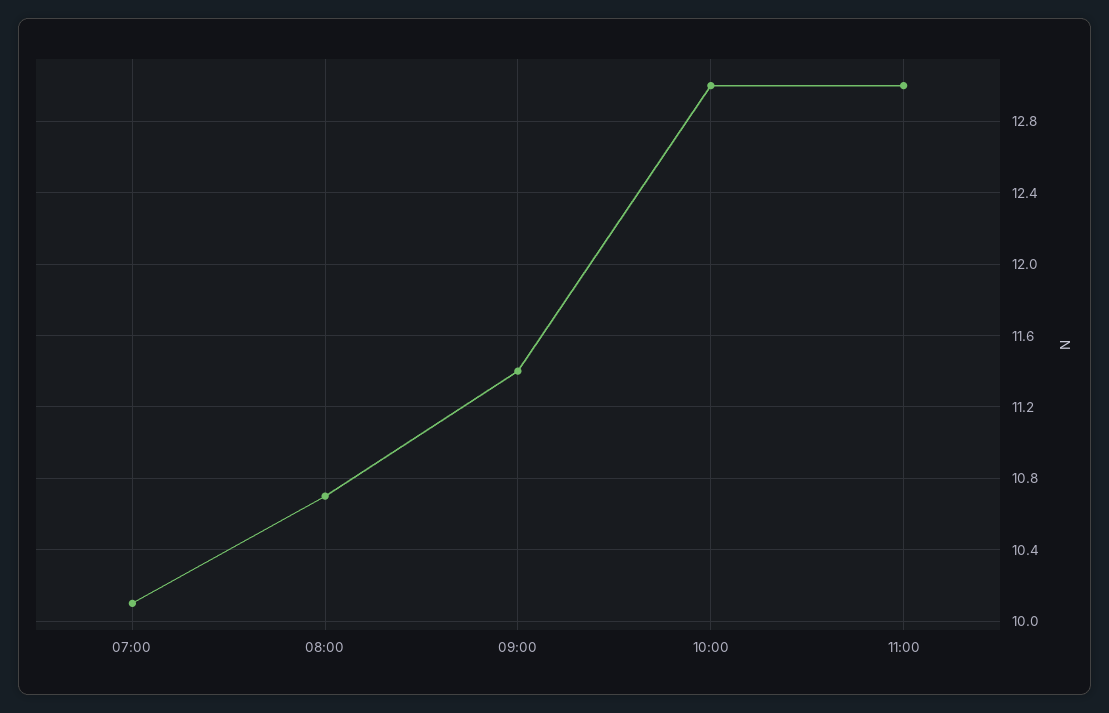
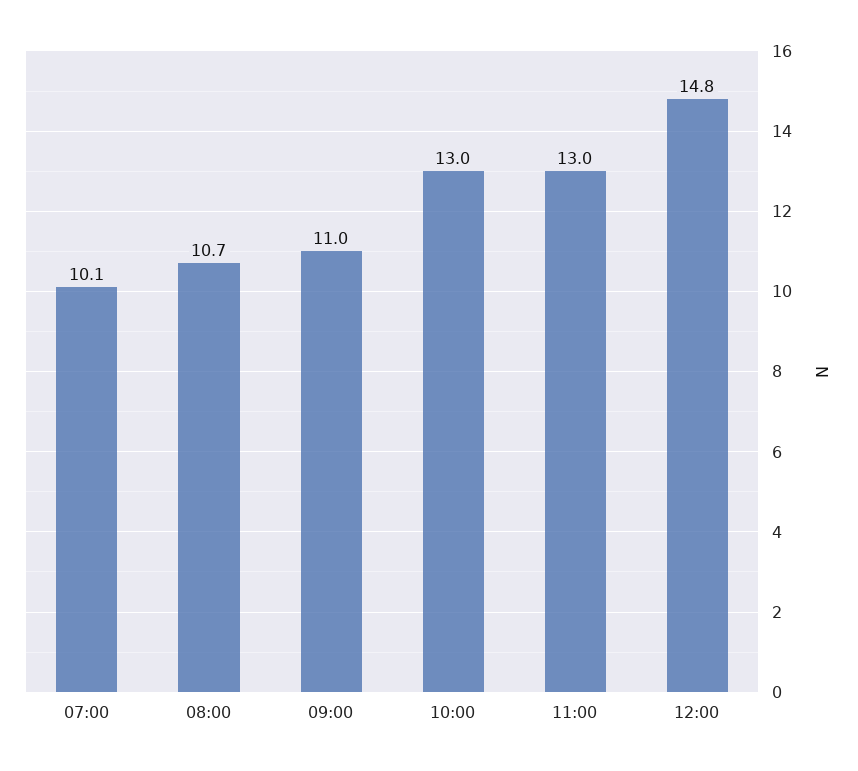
09:00: 11.4 -> 11
12:00: none -> 14.8

